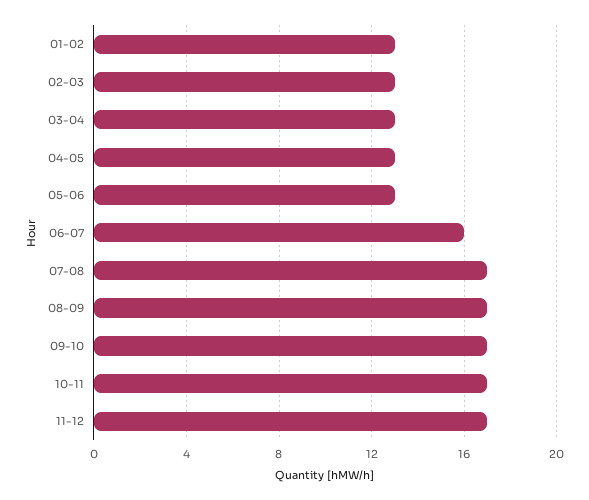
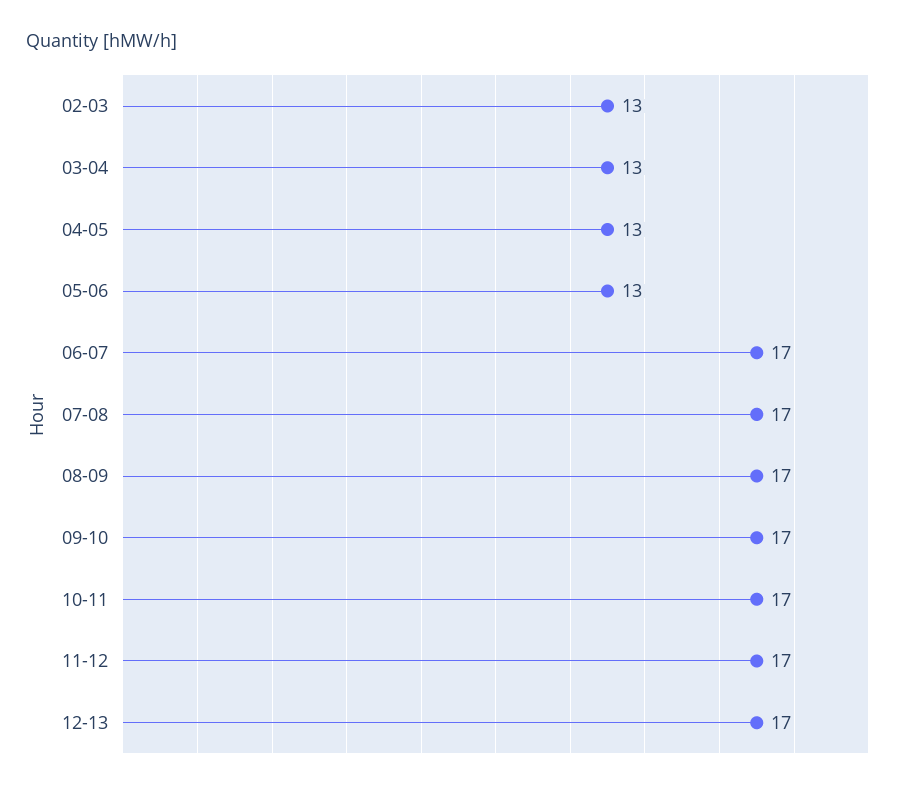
01-02: 13 -> none
06-07: 16 -> 17
12-13: none -> 17

